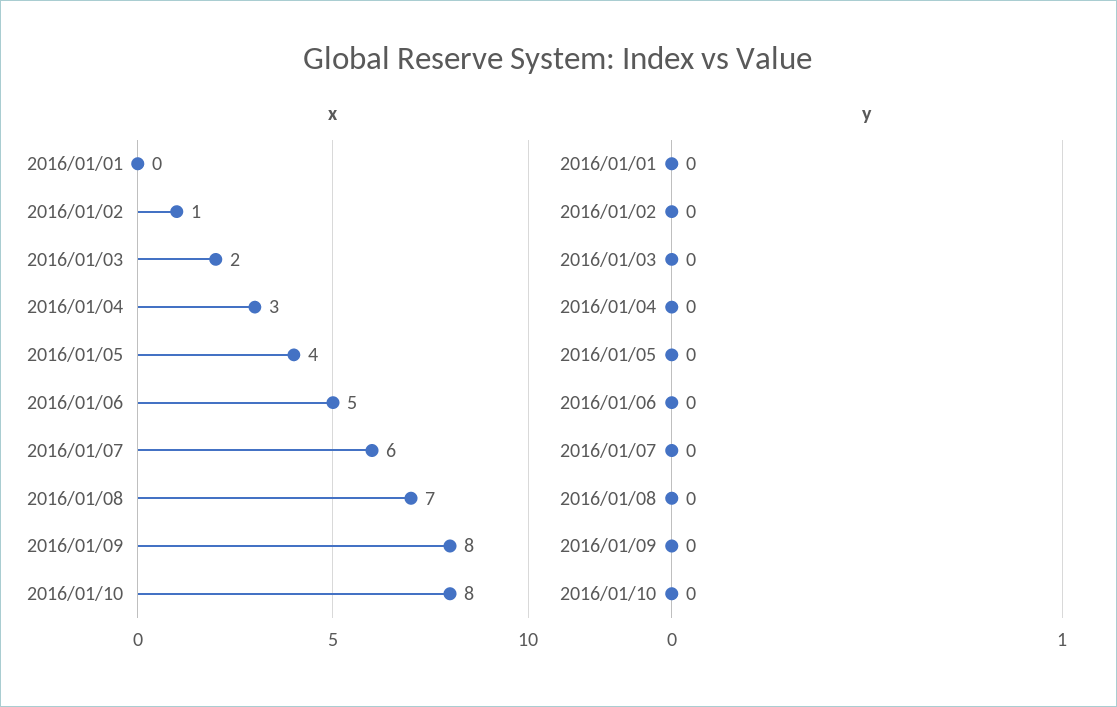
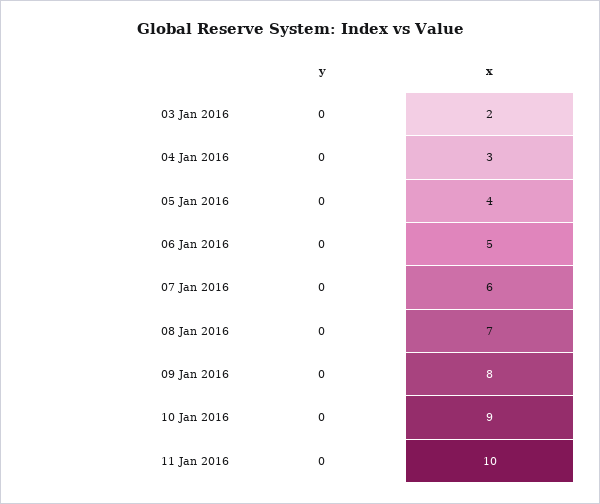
x, 2016/01/01: 0 -> none
x, 2016/01/02: 1 -> none
x, 2016/01/10: 8 -> 9
y, 2016/01/01: 0 -> none
y, 2016/01/02: 0 -> none
y, 11 Jan 2016: none -> 0
x, 11 Jan 2016: none -> 10

